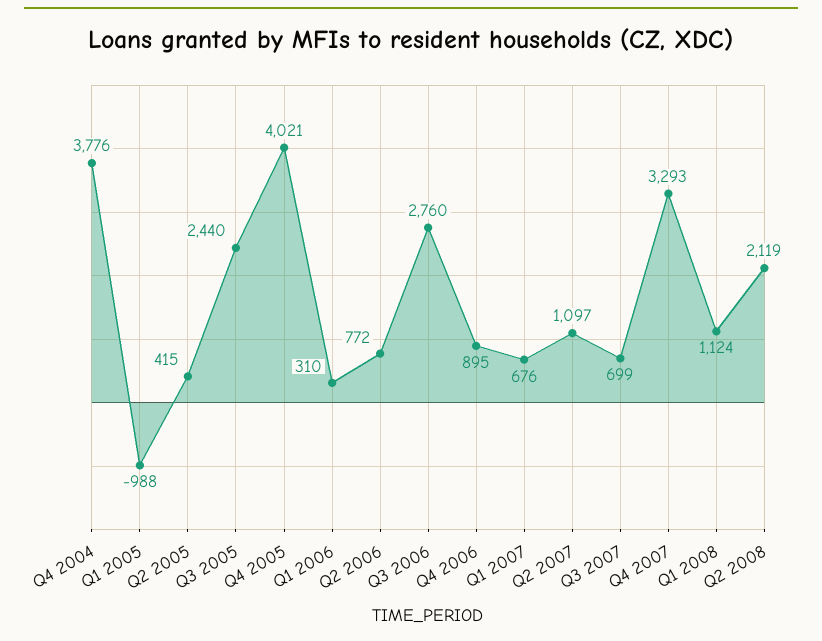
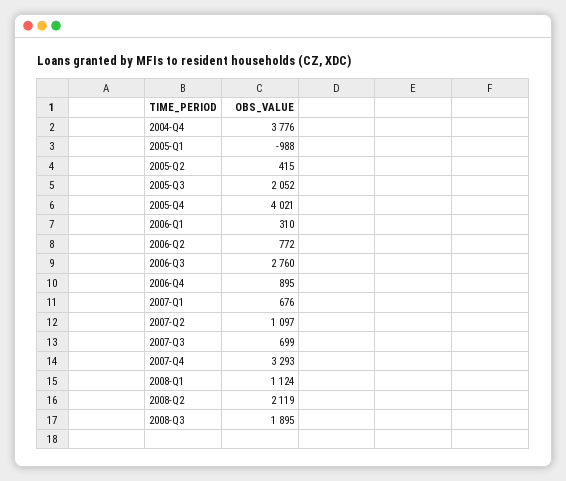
Q3 2005: 2440 -> 2052
2008-Q3: none -> 1895

